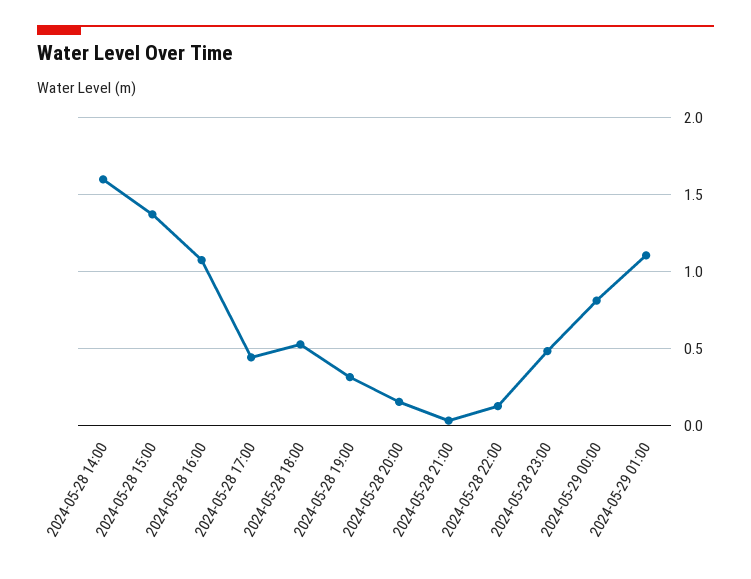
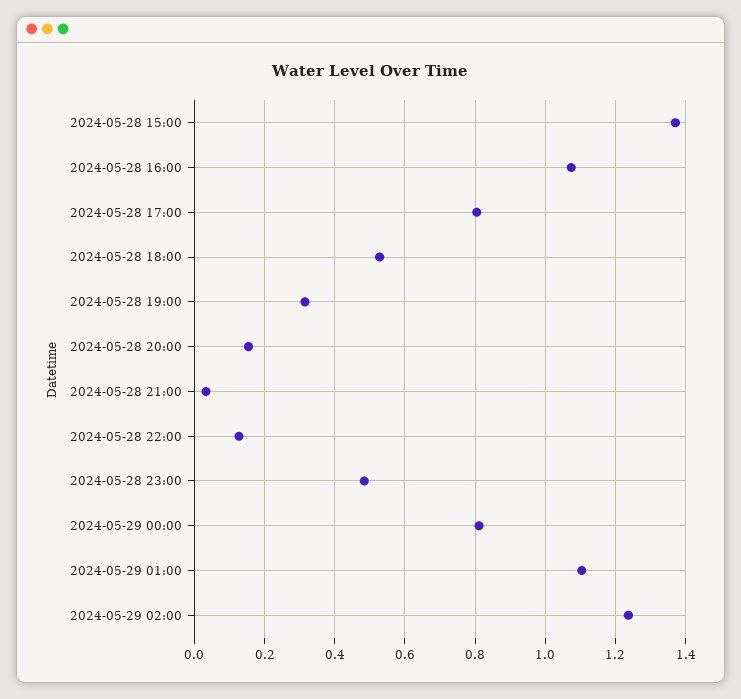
2024-05-28 14:00: 1.6 -> none
2024-05-28 17:00: 0.45 -> 0.8
2024-05-29 02:00: none -> 1.24

